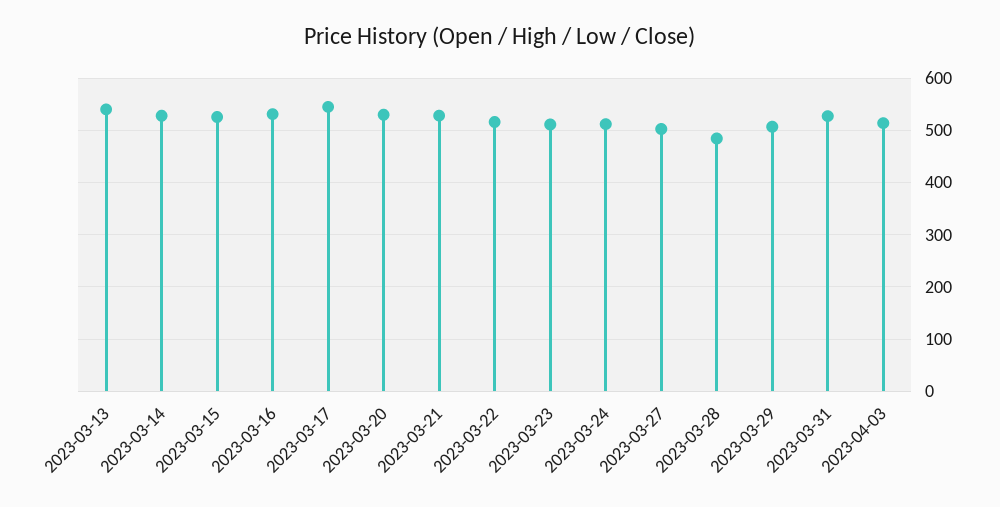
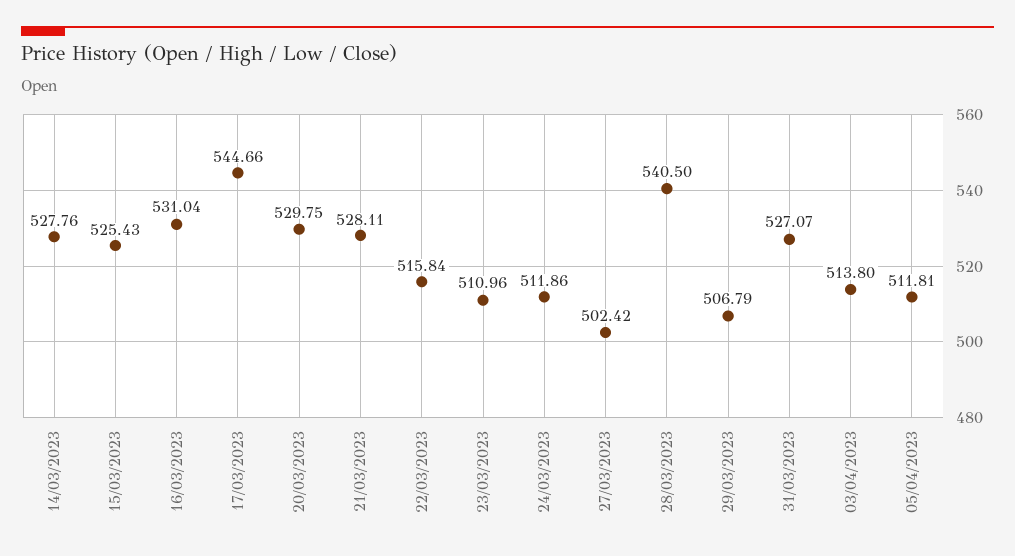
2023-03-13: 540 -> none
2023-03-28: 480 -> 540.5
05/04/2023: none -> 511.81

